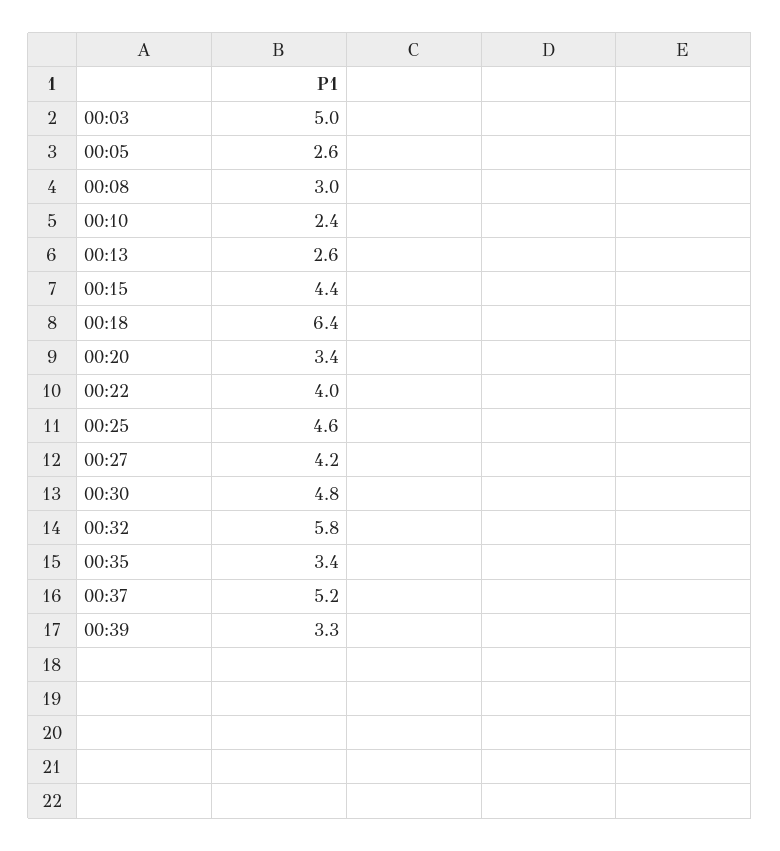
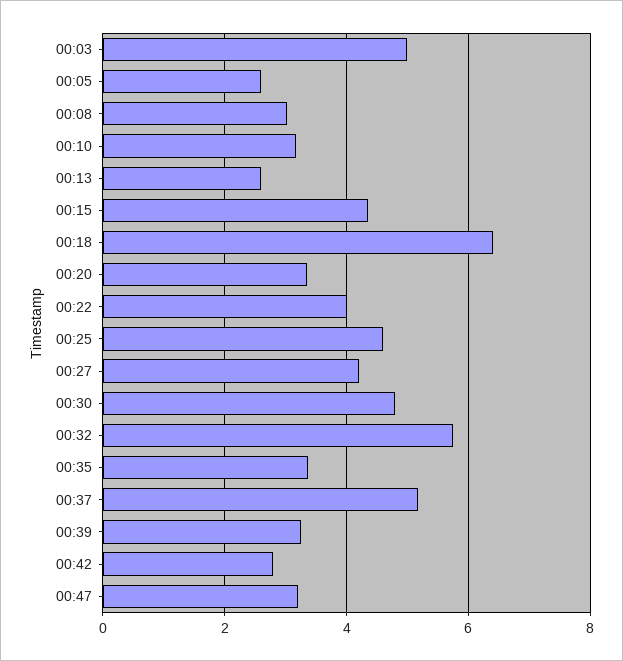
00:10: 2.4 -> 3.2
00:42: none -> 2.8
00:47: none -> 3.2

